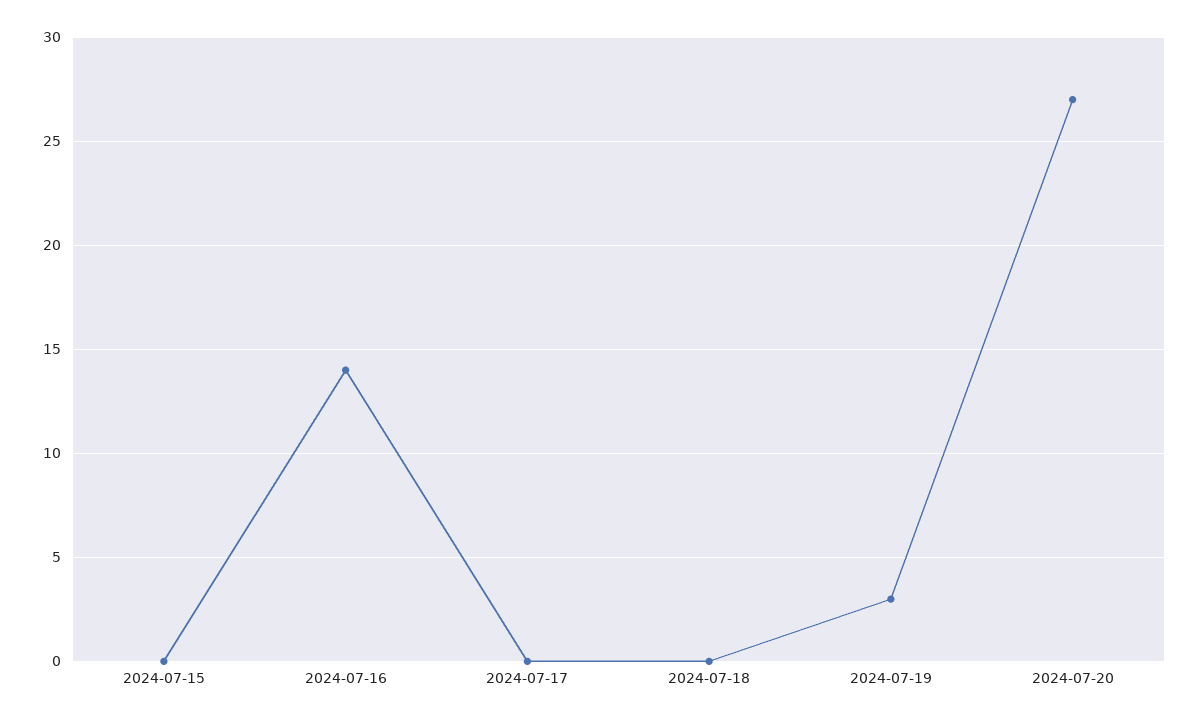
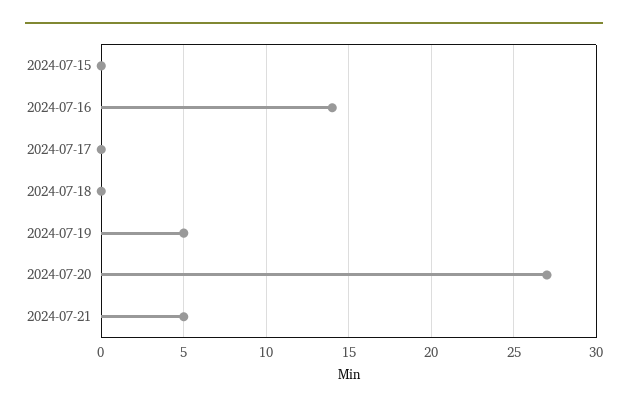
2024-07-19: 3 -> 5
2024-07-21: none -> 5

